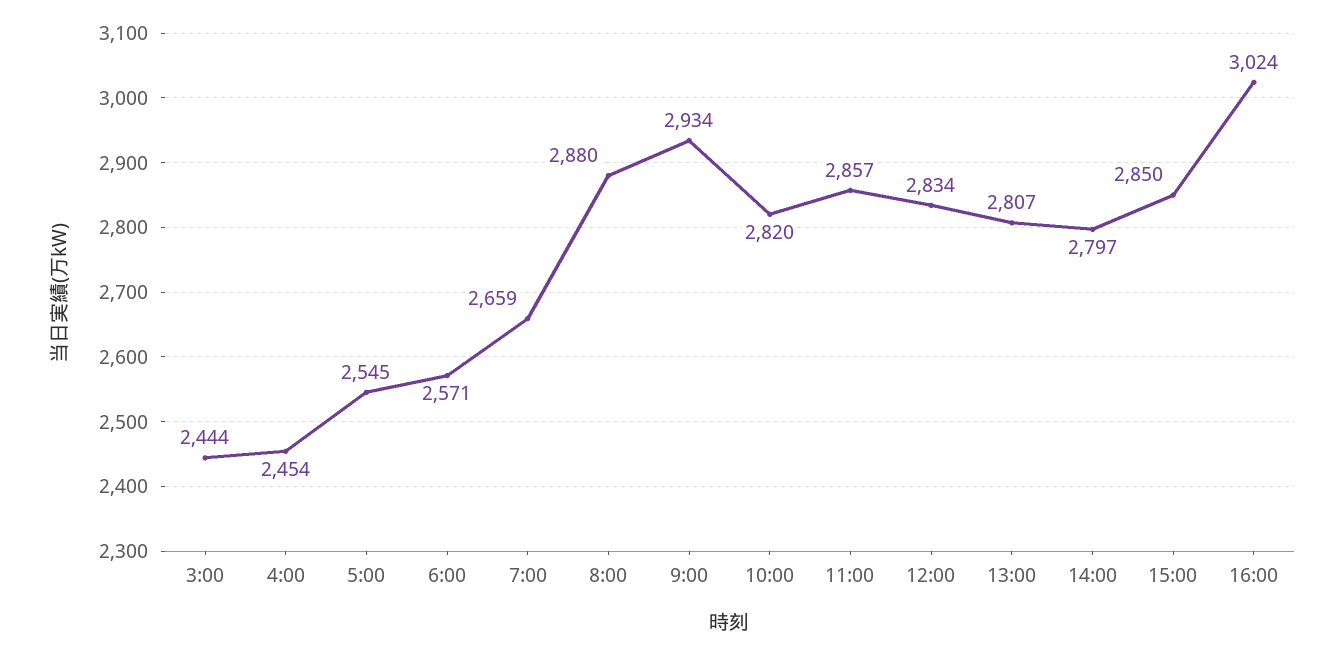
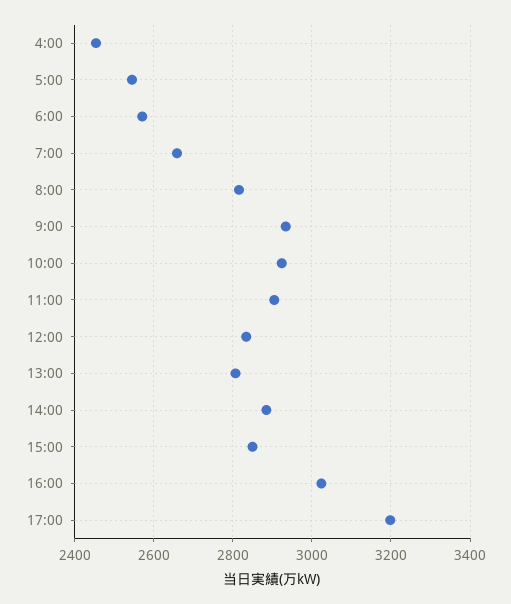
3:00: 2444 -> none
8:00: 2880 -> 2820
10:00: 2820 -> 2920
11:00: 2857 -> 2900
14:00: 2797 -> 2880
17:00: none -> 3200

